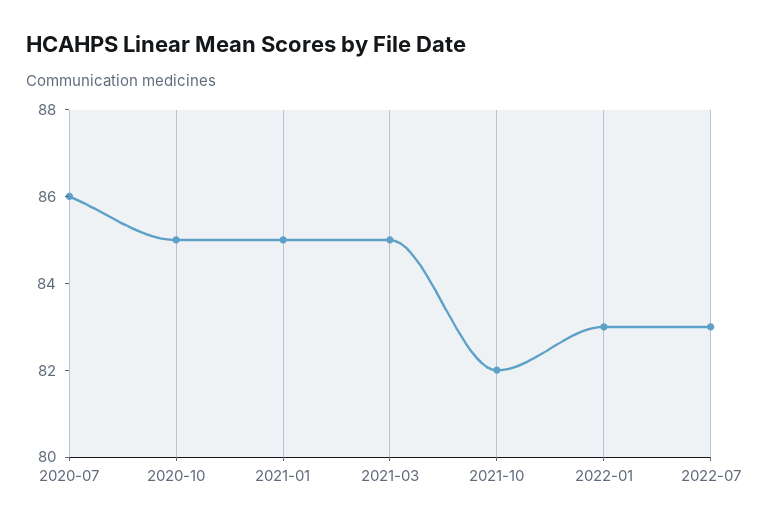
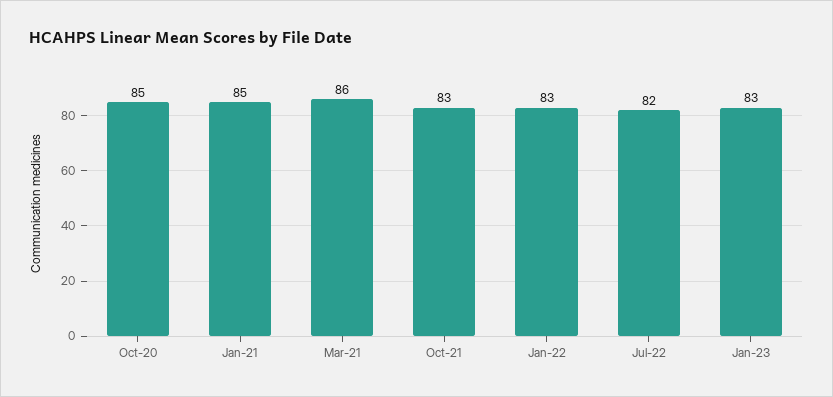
2020-07: 86 -> none
2021-03: 85 -> 86
2021-10: 82 -> 83
2022-07: 83 -> 82
Jan-23: none -> 83

